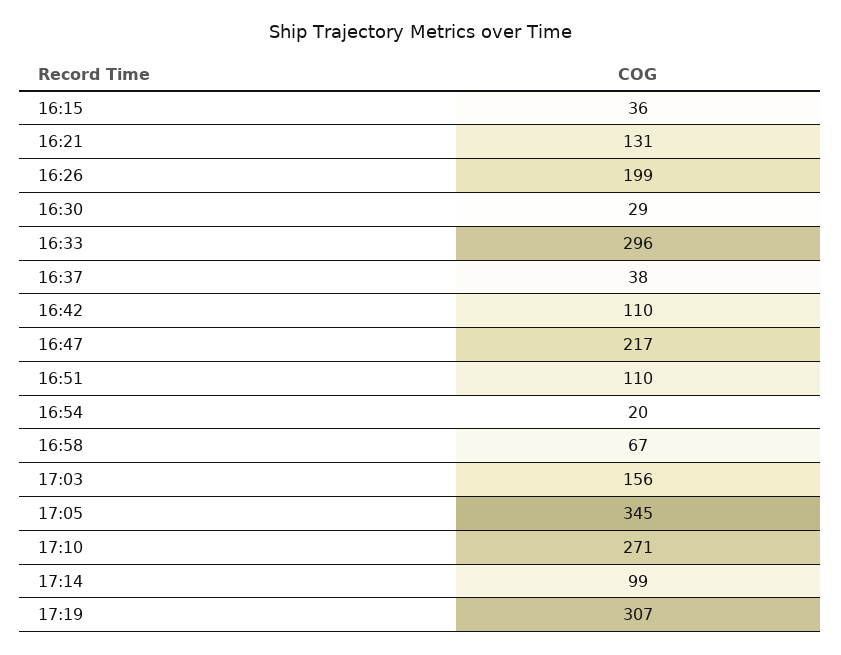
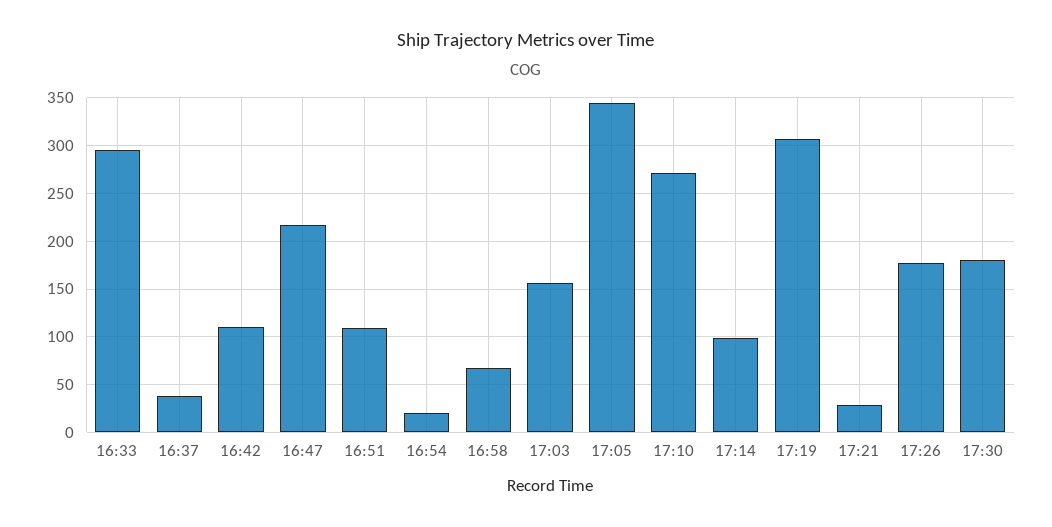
16:15: 36 -> none
16:21: 131 -> none
16:26: 199 -> none
16:30: 29 -> none
17:21: none -> 30
17:26: none -> 180
17:30: none -> 180

